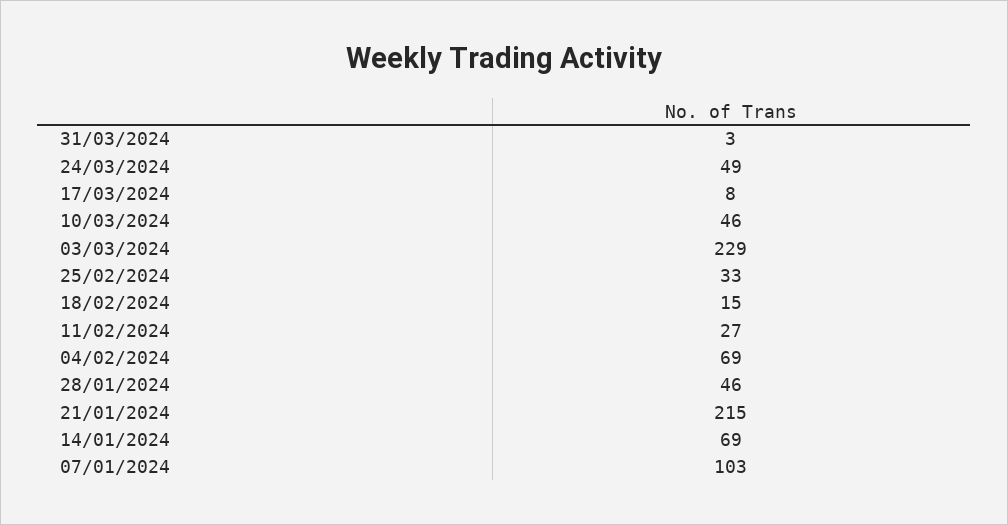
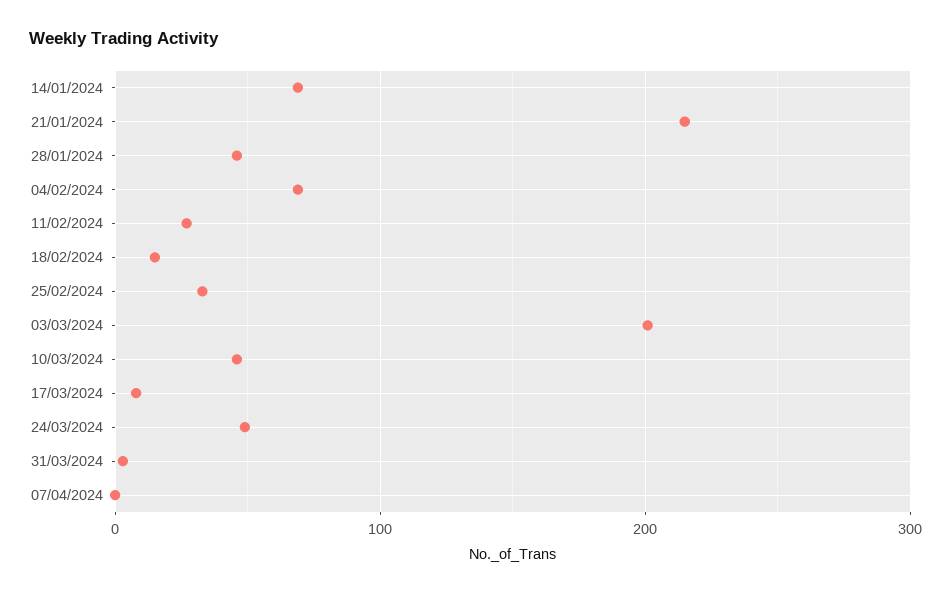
03/03/2024: 229 -> 200
07/01/2024: 103 -> none
07/04/2024: none -> 0

